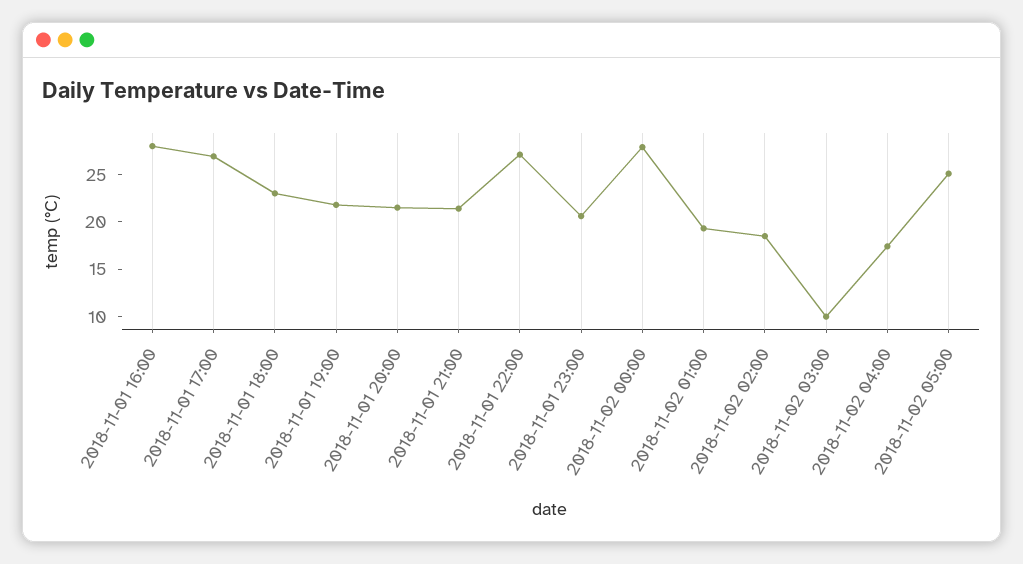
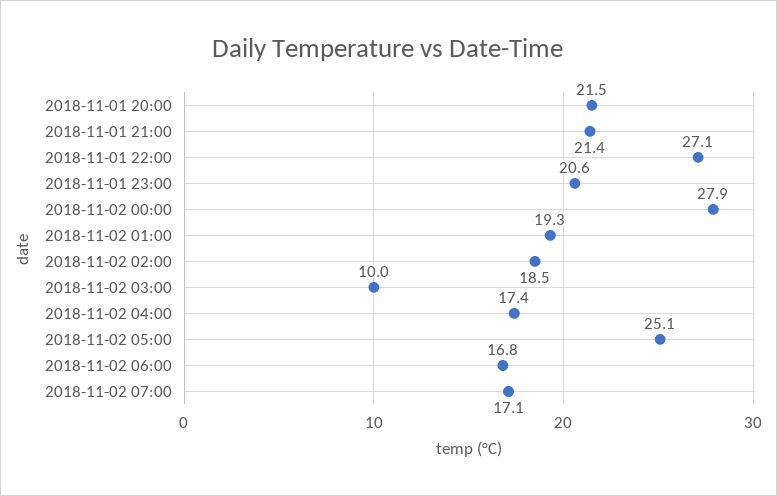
2018-11-01 16:00: 28 -> none
2018-11-01 17:00: 27 -> none
2018-11-01 18:00: 23 -> none
2018-11-01 19:00: 22 -> none
2018-11-02 06:00: none -> 16.8
2018-11-02 07:00: none -> 17.1

